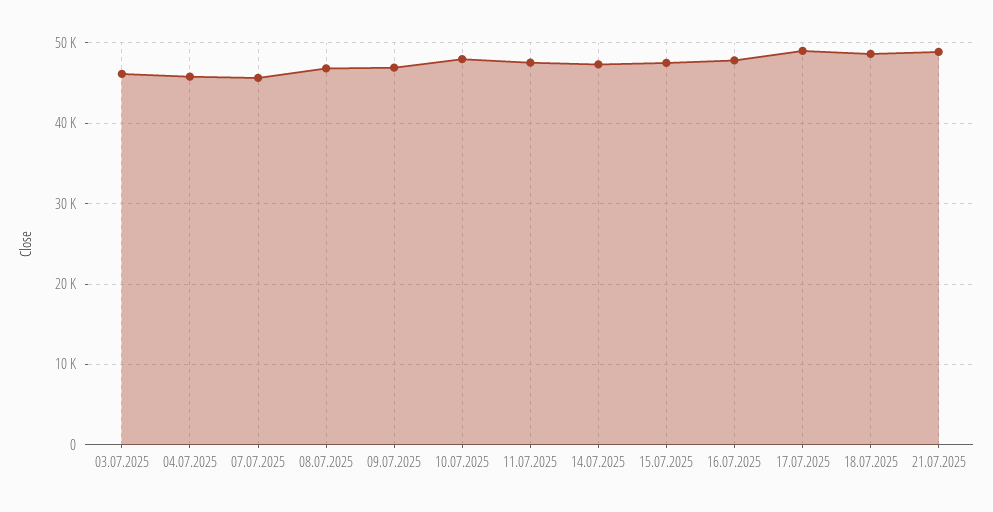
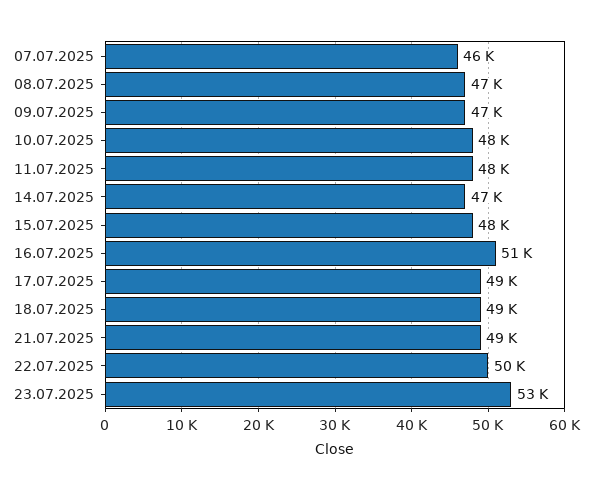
03.07.2025: 46000 -> none
04.07.2025: 46000 -> none
16.07.2025: 48000 -> 51000
22.07.2025: none -> 50000
23.07.2025: none -> 53000

